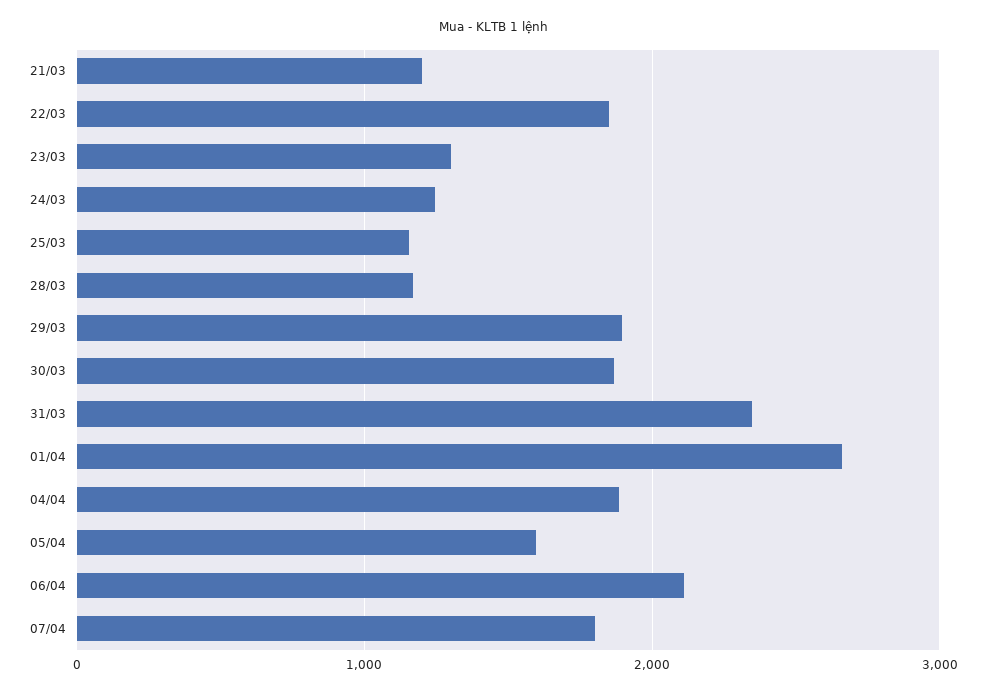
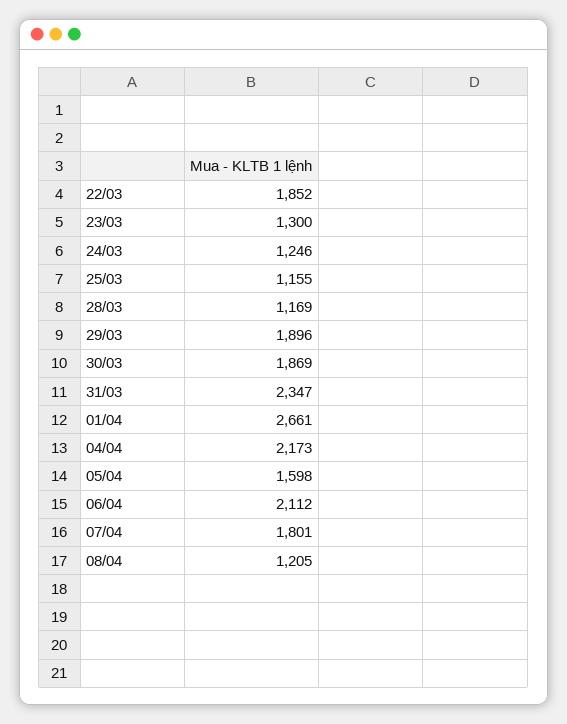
21/03: 1200 -> none
04/04: 1900 -> 2173
08/04: none -> 1205

